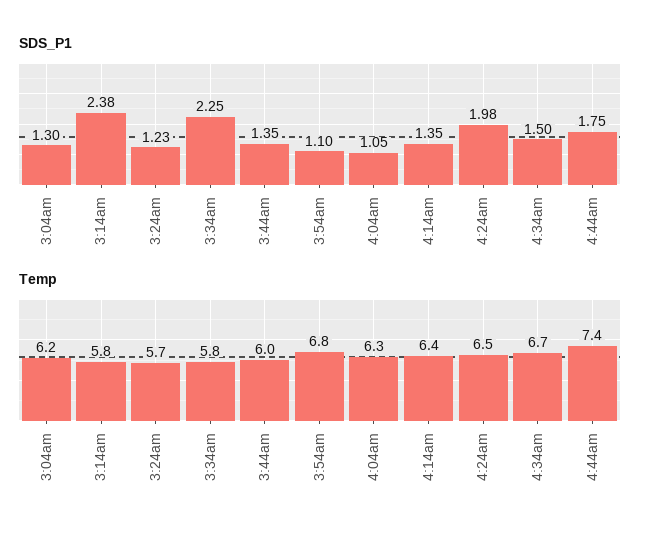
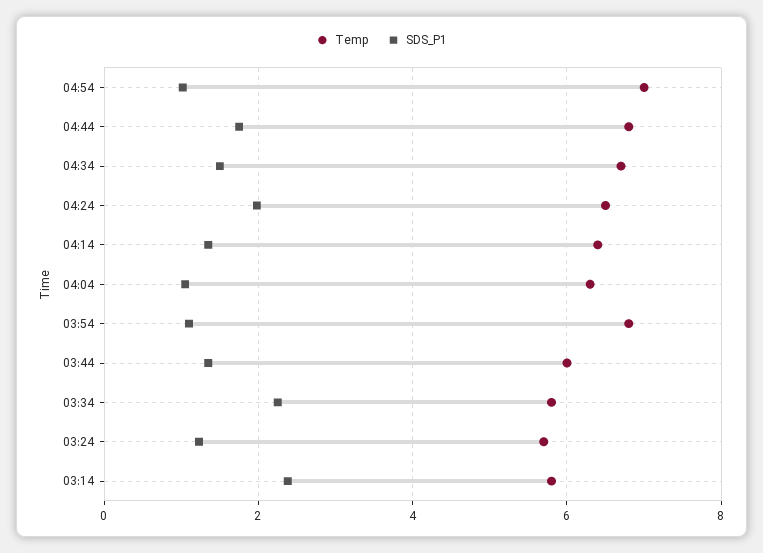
SDS_P1, 3:04am: 1.3 -> none
Temp, 3:04am: 6.2 -> none
Temp, 4:44am: 7.4 -> 6.8
Temp, 04:54: none -> 7
SDS_P1, 04:54: none -> 1

